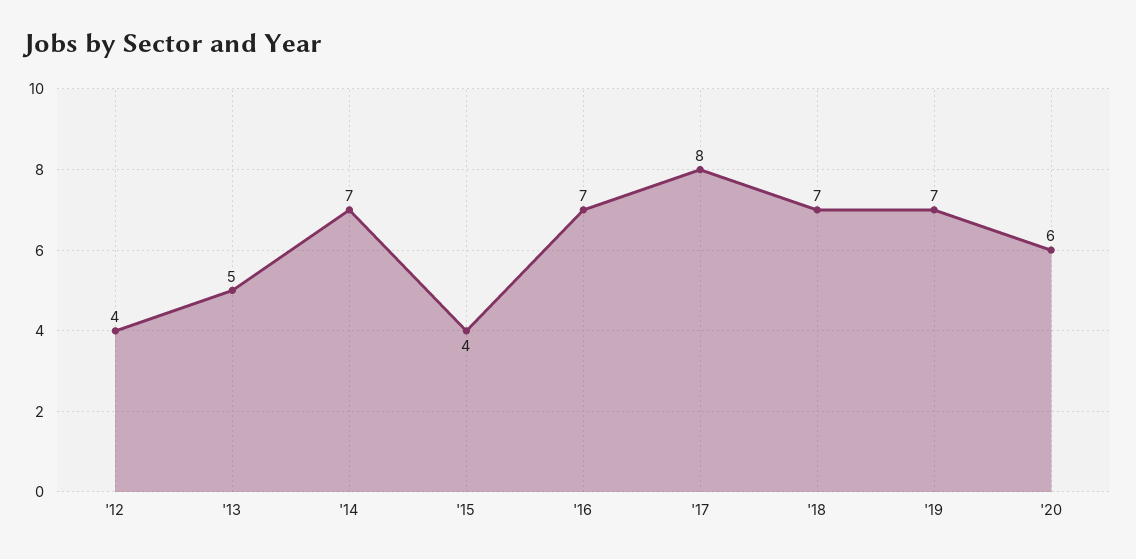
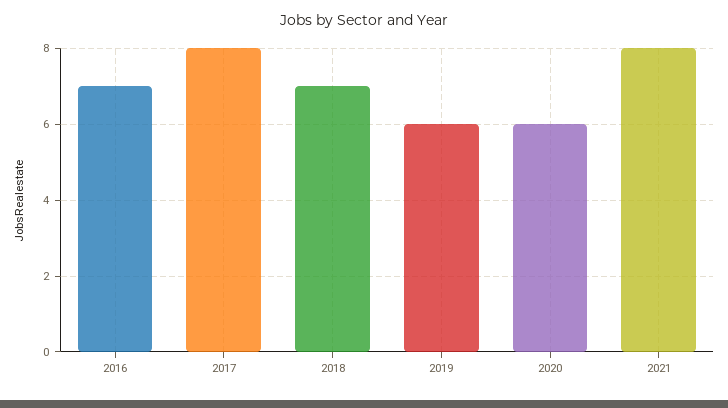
'12: 4 -> none
'13: 5 -> none
'14: 7 -> none
'15: 4 -> none
'19: 7 -> 6
2021: none -> 8

